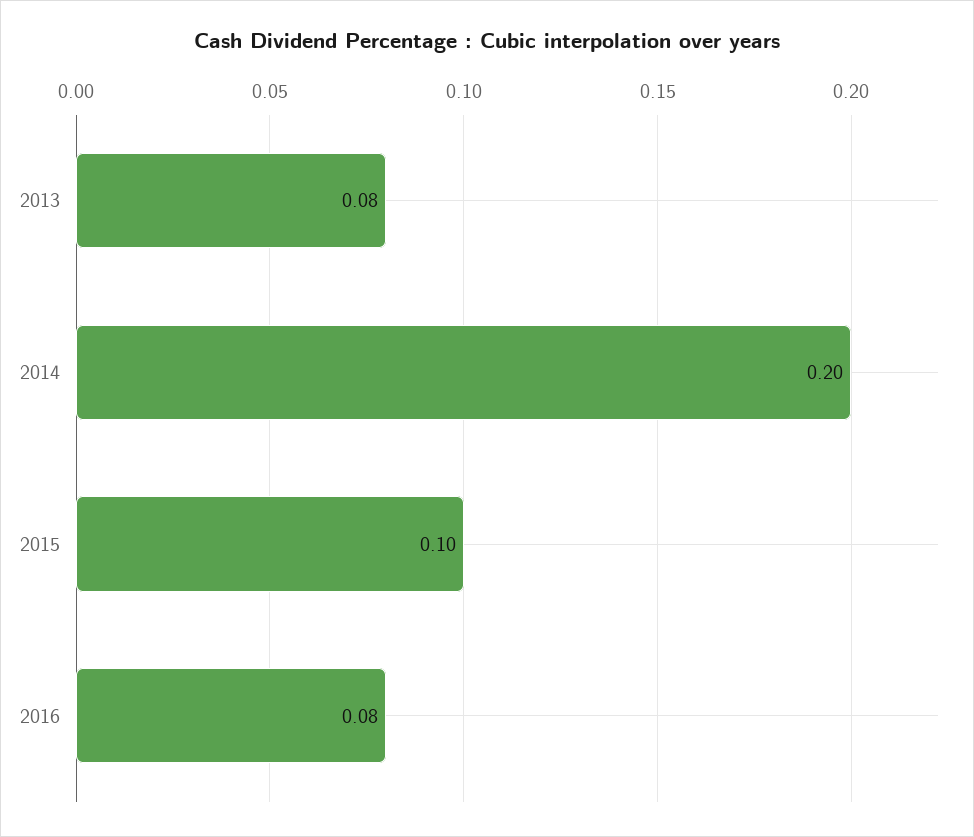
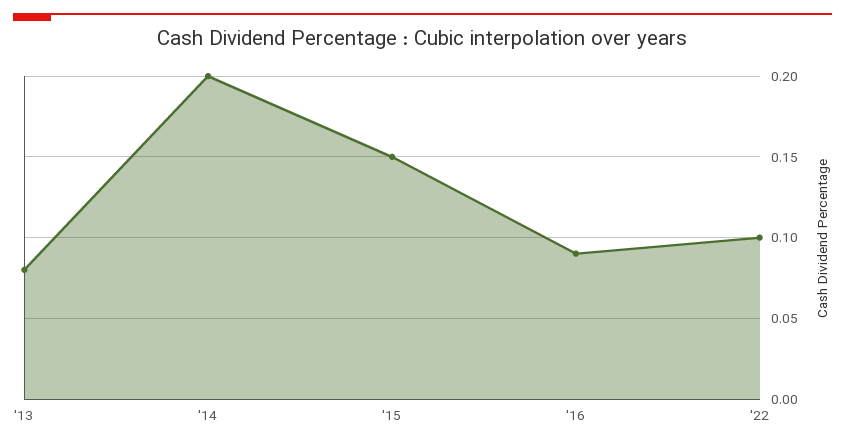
2015: 0.1 -> 0.15
2016: 0.08 -> 0.09
'22: none -> 0.1

